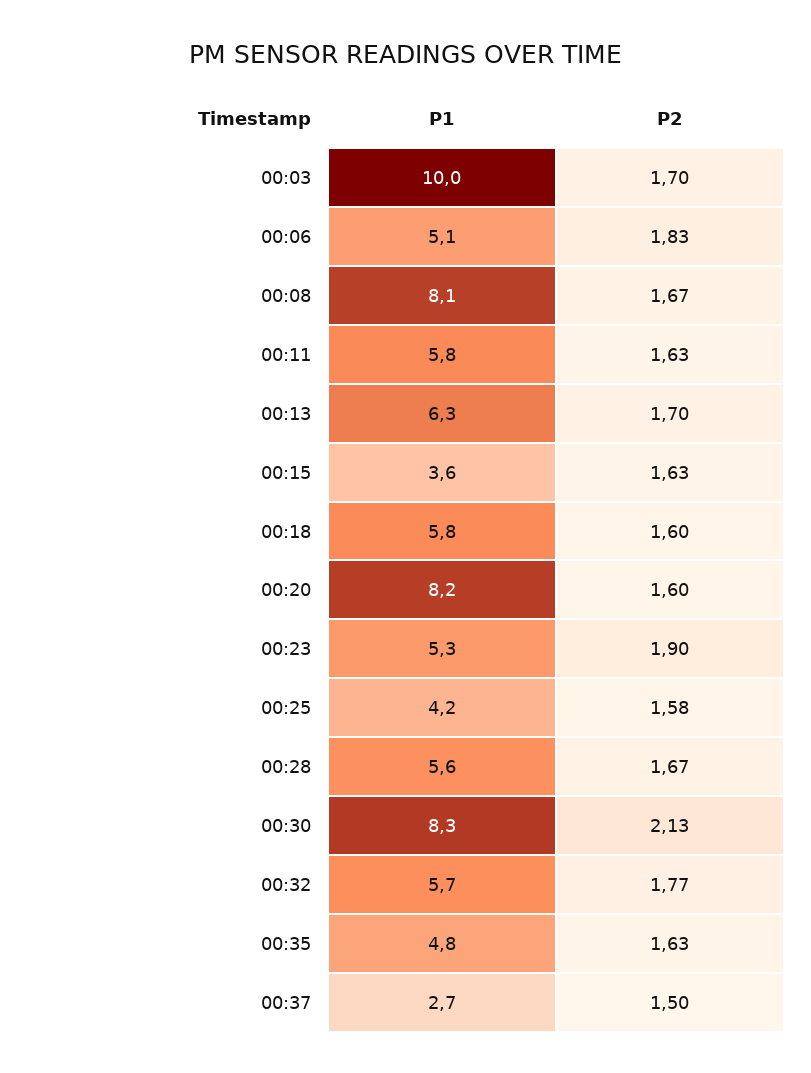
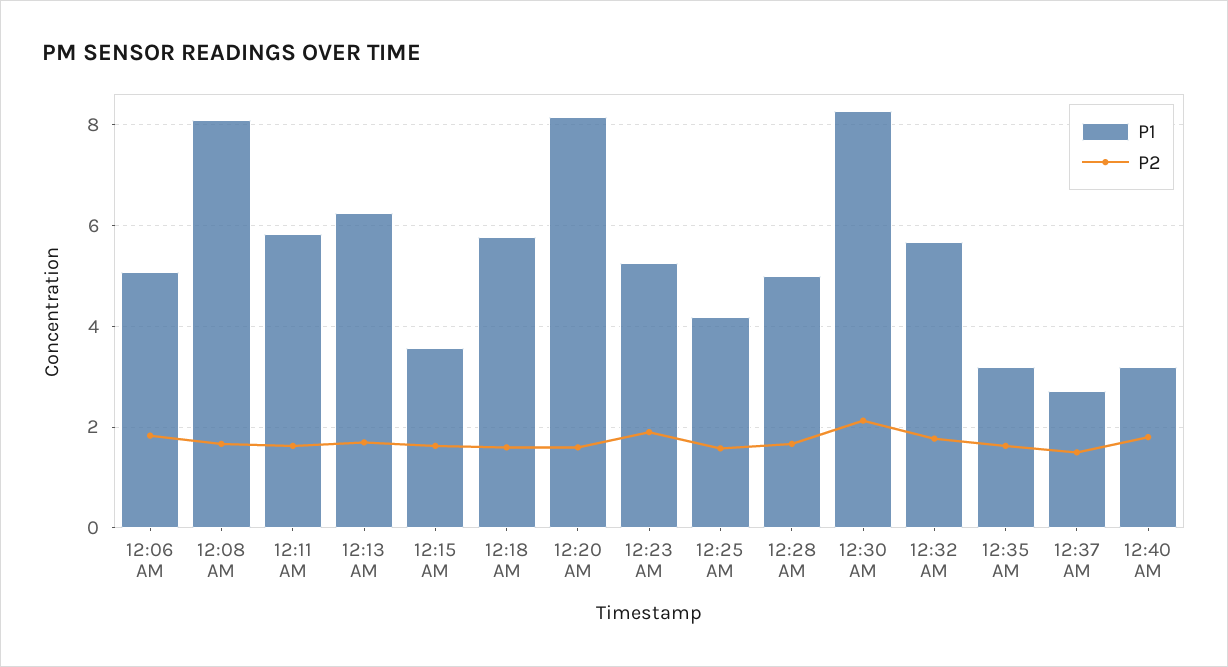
P1, 00:03: 10 -> none
P2, 00:03: 1.7 -> none
P1, 00:28: 5.6 -> 5
P1, 00:35: 4.8 -> 3.2
P1, 12:40 AM: none -> 3.2
P2, 12:40 AM: none -> 1.8

